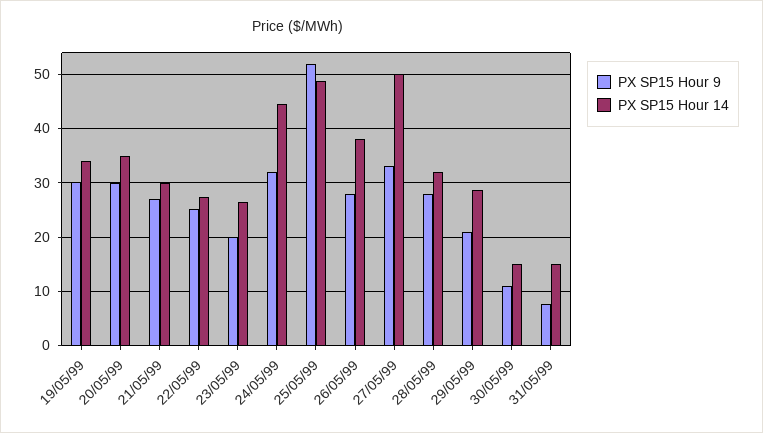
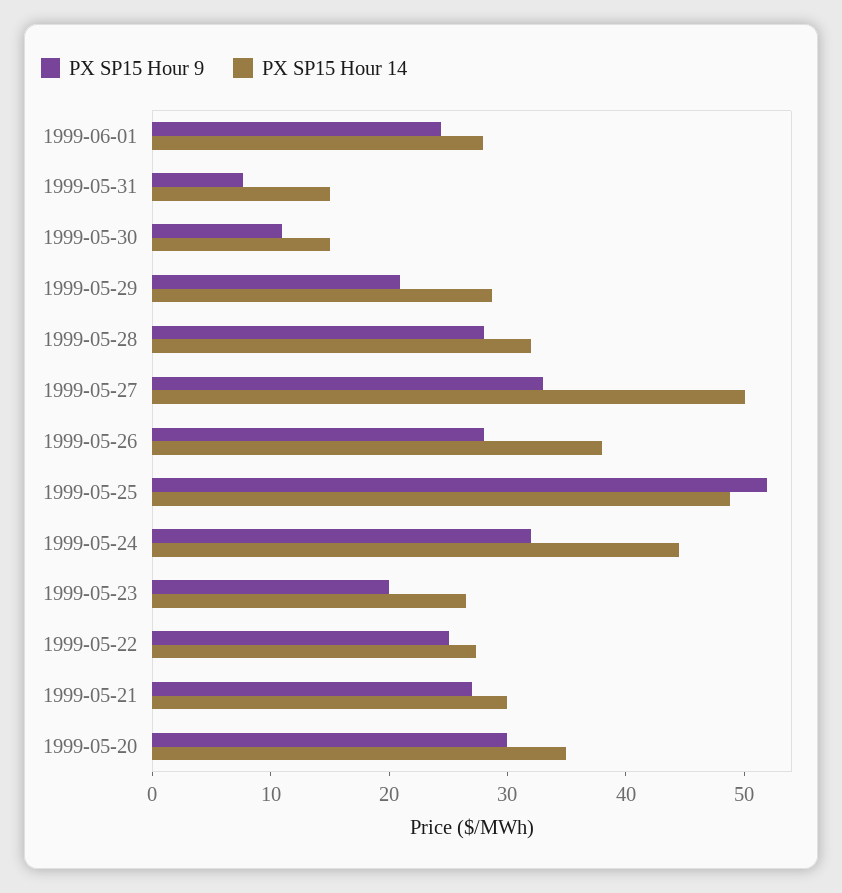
PX SP15 Hour 9, 19/05/99: 30 -> none
PX SP15 Hour 14, 19/05/99: 34 -> none
PX SP15 Hour 9, 1999-06-01: none -> 24
PX SP15 Hour 14, 1999-06-01: none -> 28

